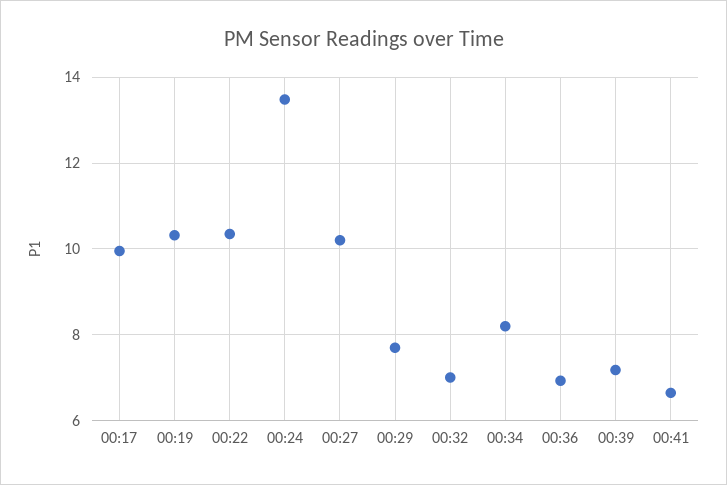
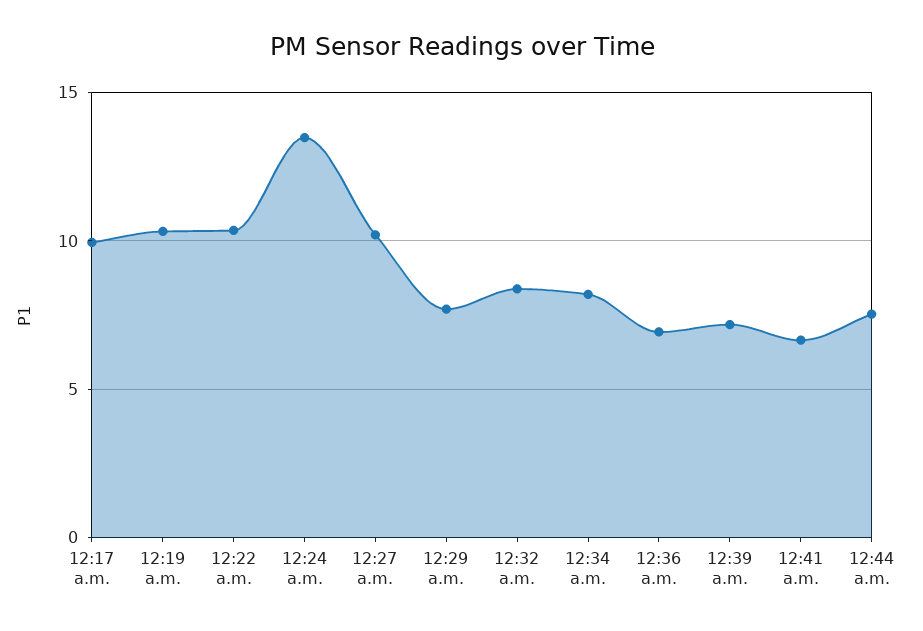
00:32: 7 -> 8.5
12:44 a.m.: none -> 7.5

